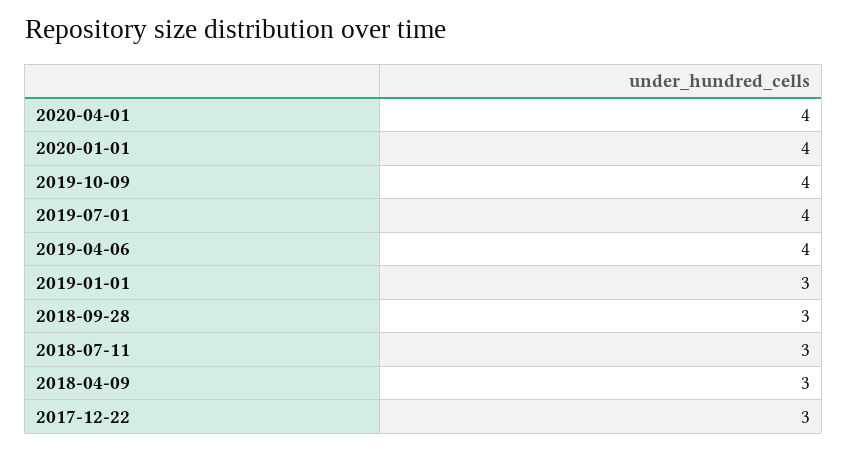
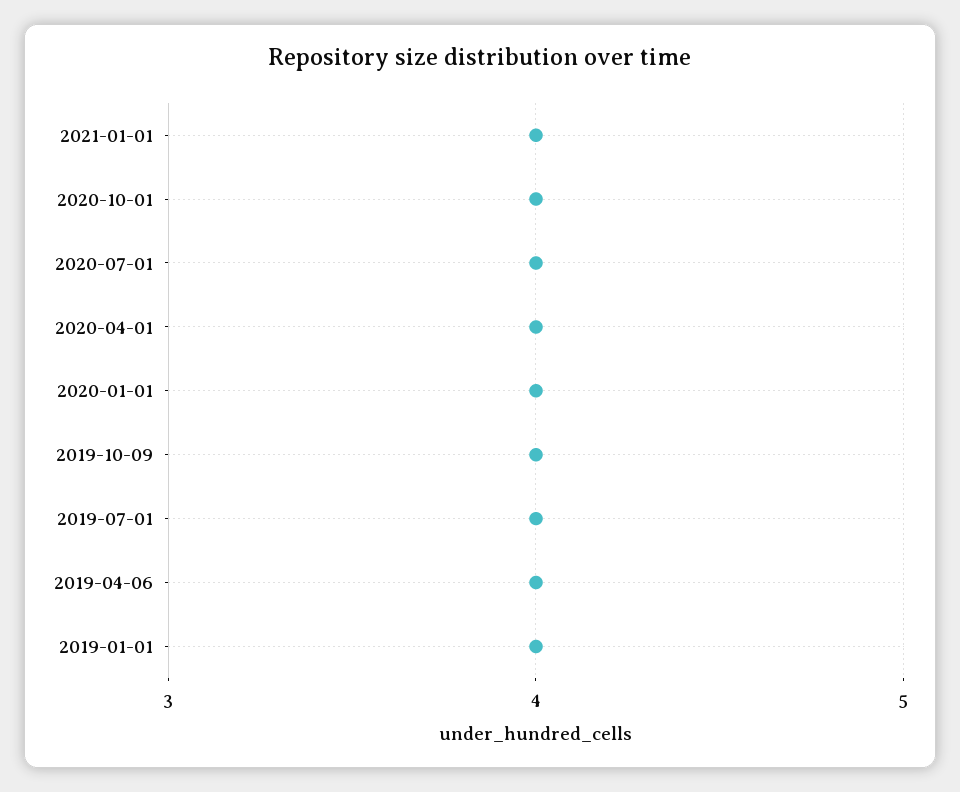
2019-01-01: 3 -> 4
2018-09-28: 3 -> none
2018-07-11: 3 -> none
2018-04-09: 3 -> none
2017-12-22: 3 -> none
2021-01-01: none -> 4
2020-10-01: none -> 4
2020-07-01: none -> 4

